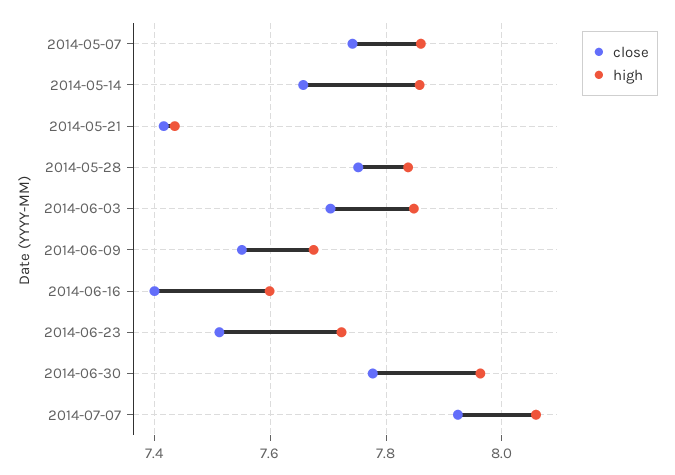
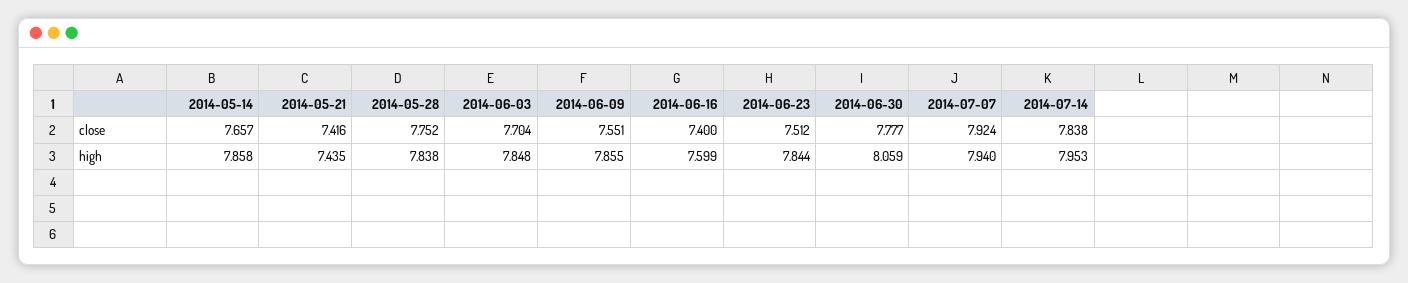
close, 2014-05-07: 7.74 -> none
high, 2014-05-07: 7.86 -> none
high, 2014-06-09: 7.68 -> 7.855
high, 2014-06-23: 7.72 -> 7.844
high, 2014-06-30: 7.96 -> 8.059
high, 2014-07-07: 8.06 -> 7.94
close, 2014-07-14: none -> 7.838
high, 2014-07-14: none -> 7.953

